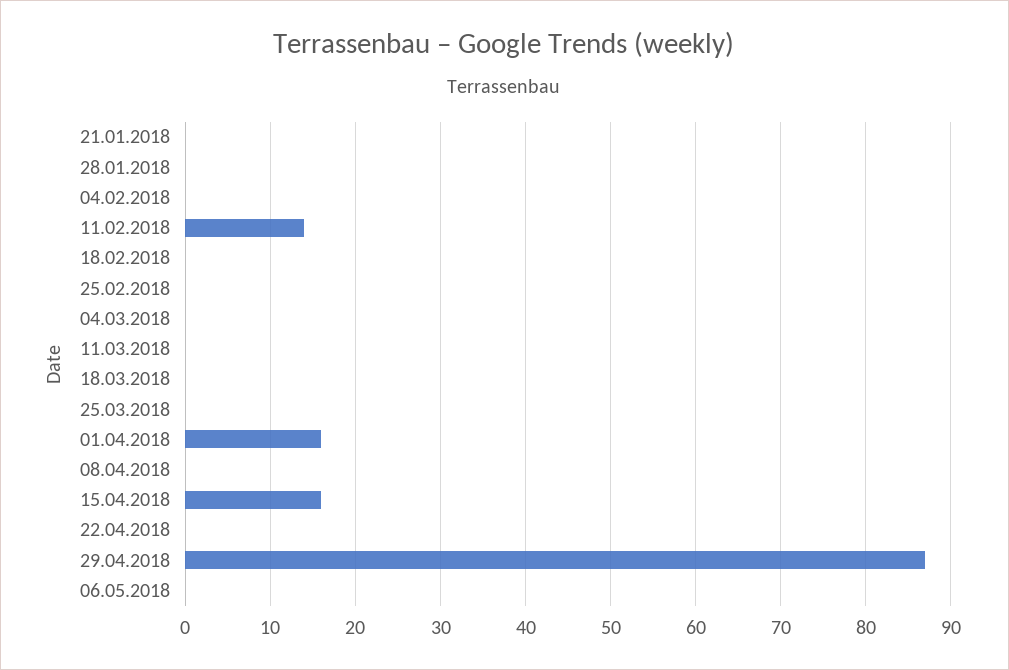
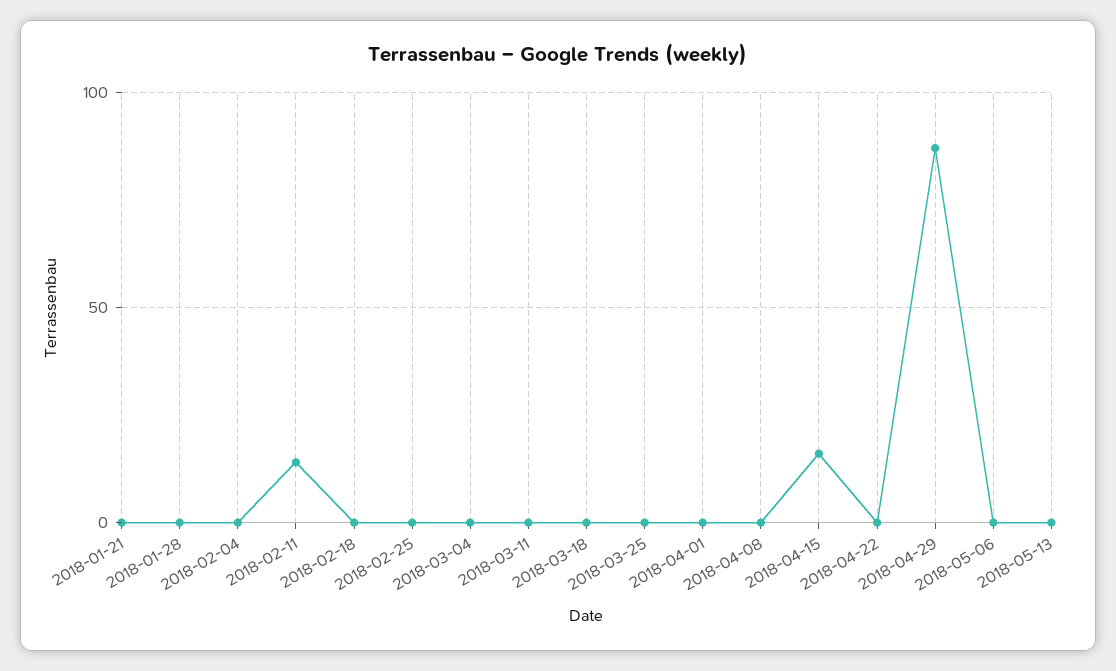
01.04.2018: 16 -> 0
2018-05-13: none -> 0

